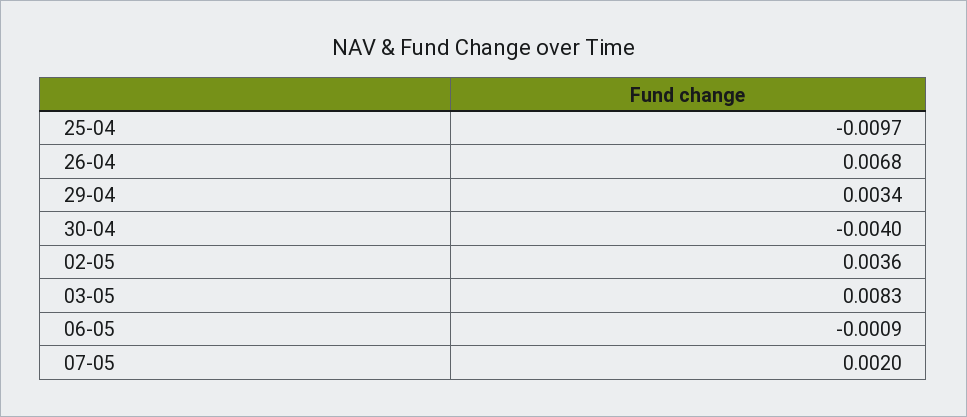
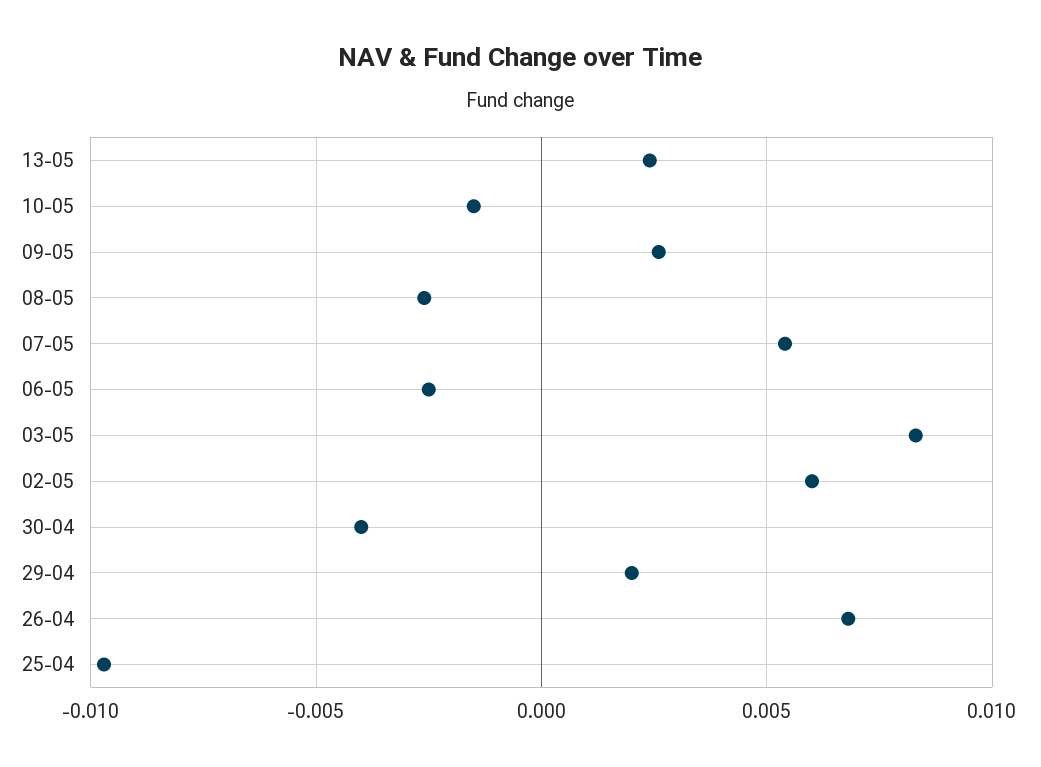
29-04: 0.0034 -> 0.002
02-05: 0.0036 -> 0.006
06-05: -0.0009 -> -0.0025
07-05: 0.002 -> 0.0055
13-05: none -> 0.0025
10-05: none -> -0.0015
09-05: none -> 0.0025
08-05: none -> -0.0025

